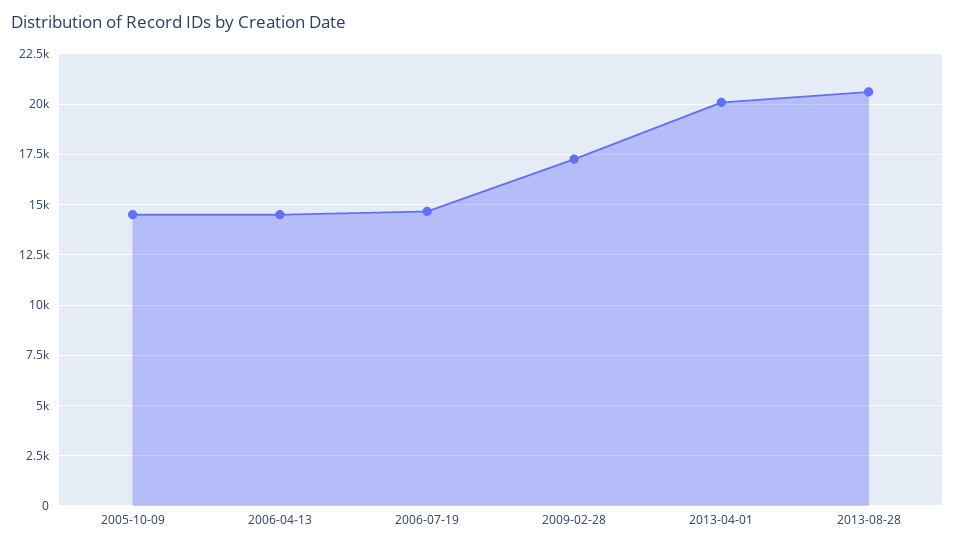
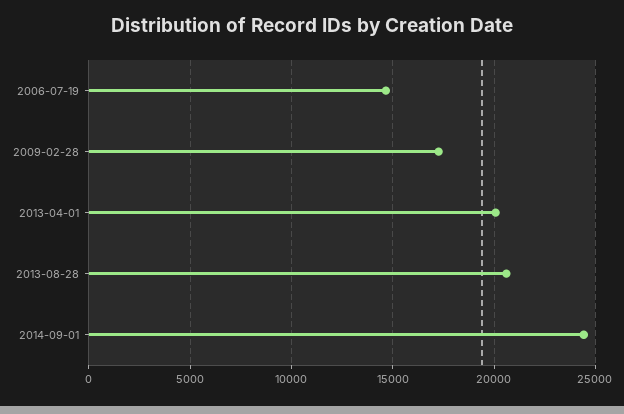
2005-10-09: 14500 -> none
2006-04-13: 14500 -> none
2014-09-01: none -> 24500

